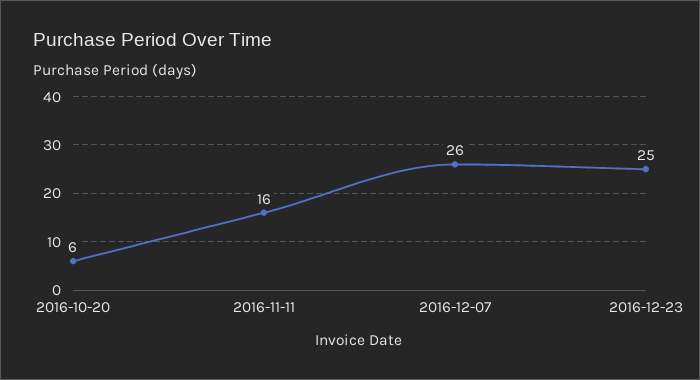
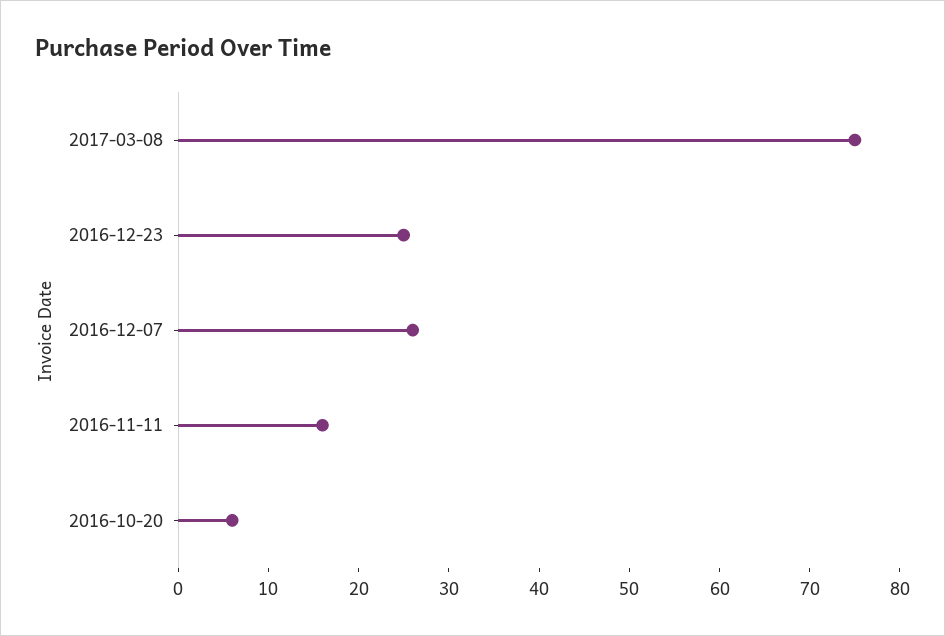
2017-03-08: none -> 75

